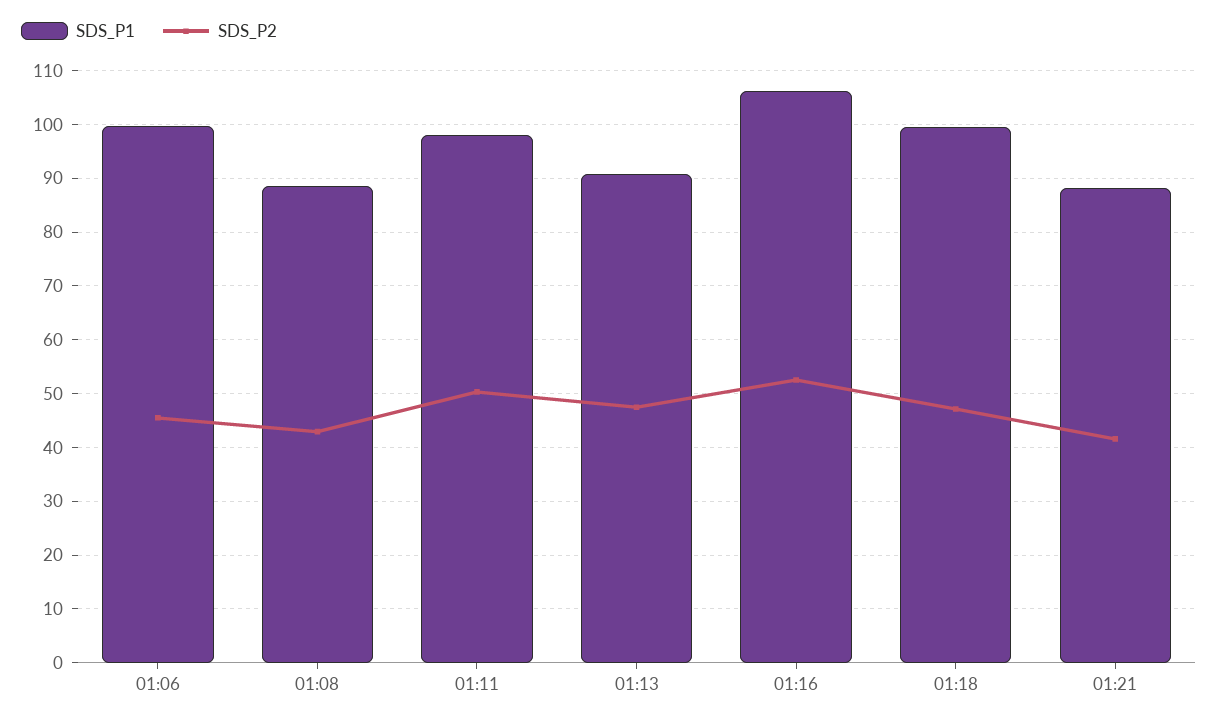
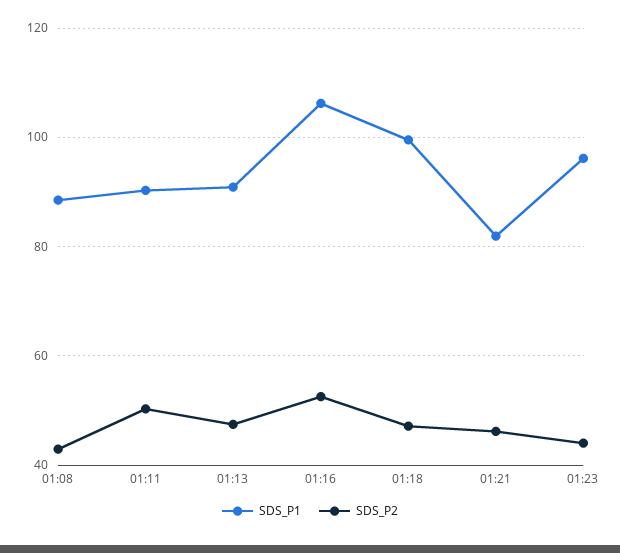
SDS_P1, 01:06: 100 -> none
SDS_P2, 01:06: 46 -> none
SDS_P1, 01:11: 98 -> 90
SDS_P1, 01:21: 88 -> 82
SDS_P2, 01:21: 42 -> 46
SDS_P1, 01:23: none -> 96
SDS_P2, 01:23: none -> 44

